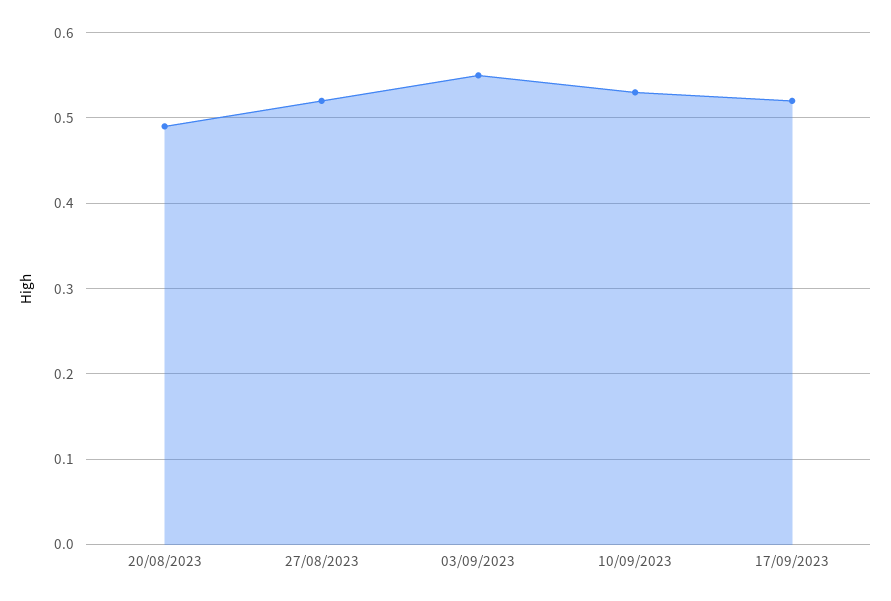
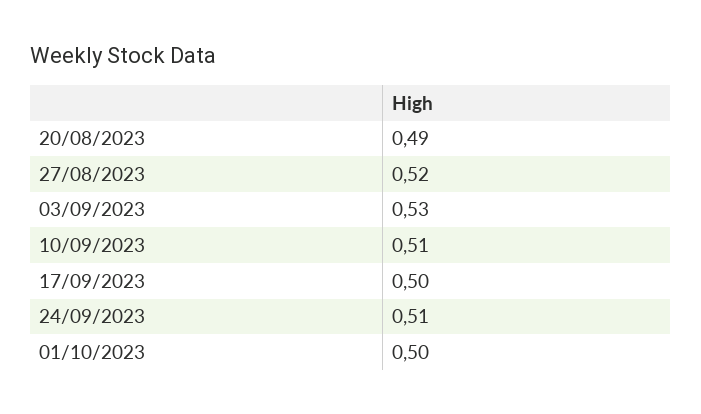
03/09/2023: 0.55 -> 0.53
10/09/2023: 0.53 -> 0.51
17/09/2023: 0.52 -> 0.5
24/09/2023: none -> 0.51
01/10/2023: none -> 0.5

